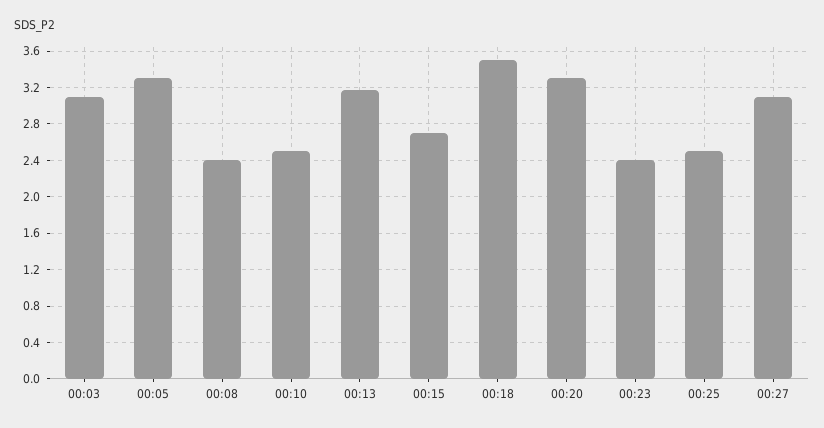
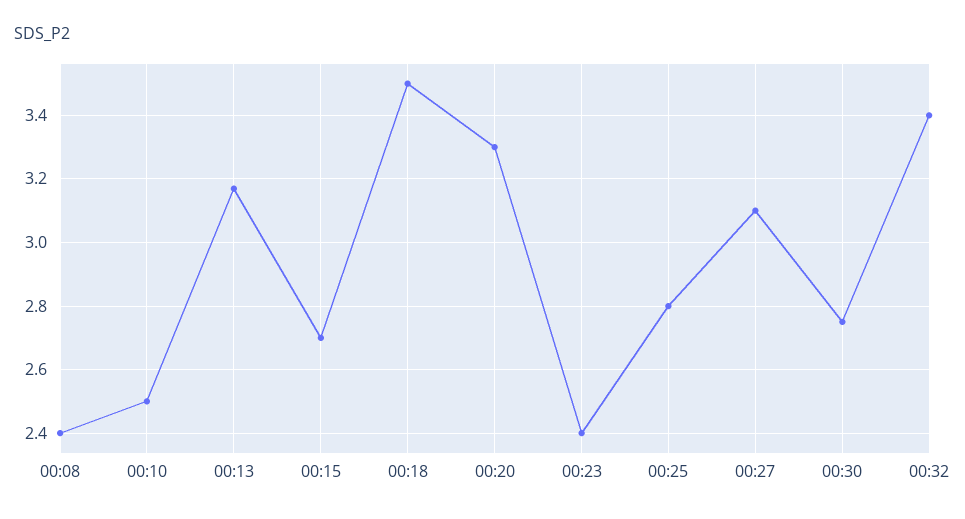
00:03: 3.1 -> none
00:05: 3.3 -> none
00:25: 2.5 -> 2.8
00:30: none -> 2.75
00:32: none -> 3.4

